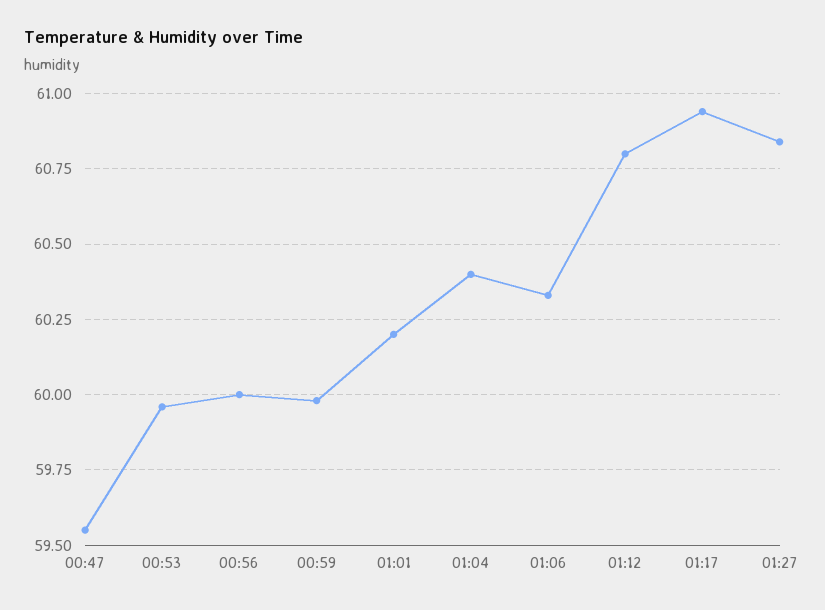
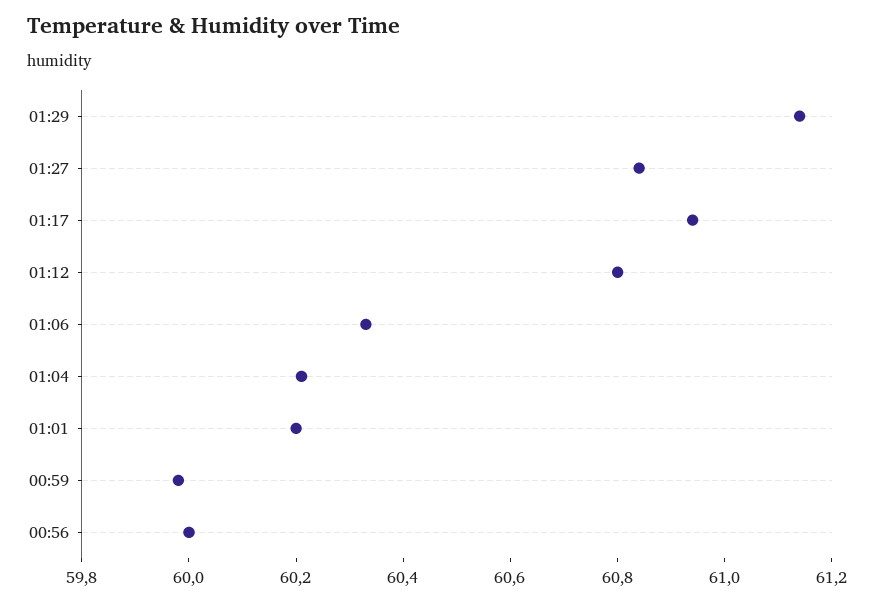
00:47: 59.55 -> none
00:53: 59.95 -> none
01:04: 60.4 -> 60.2
01:29: none -> 61.15

